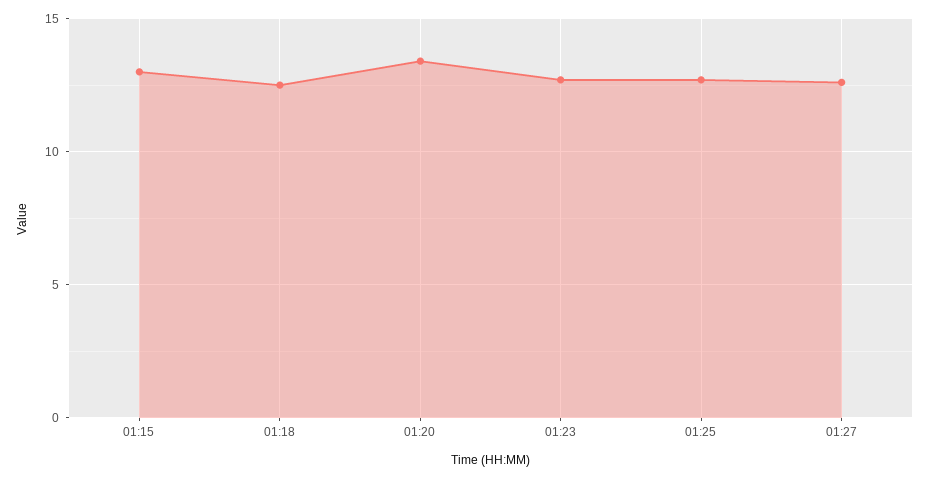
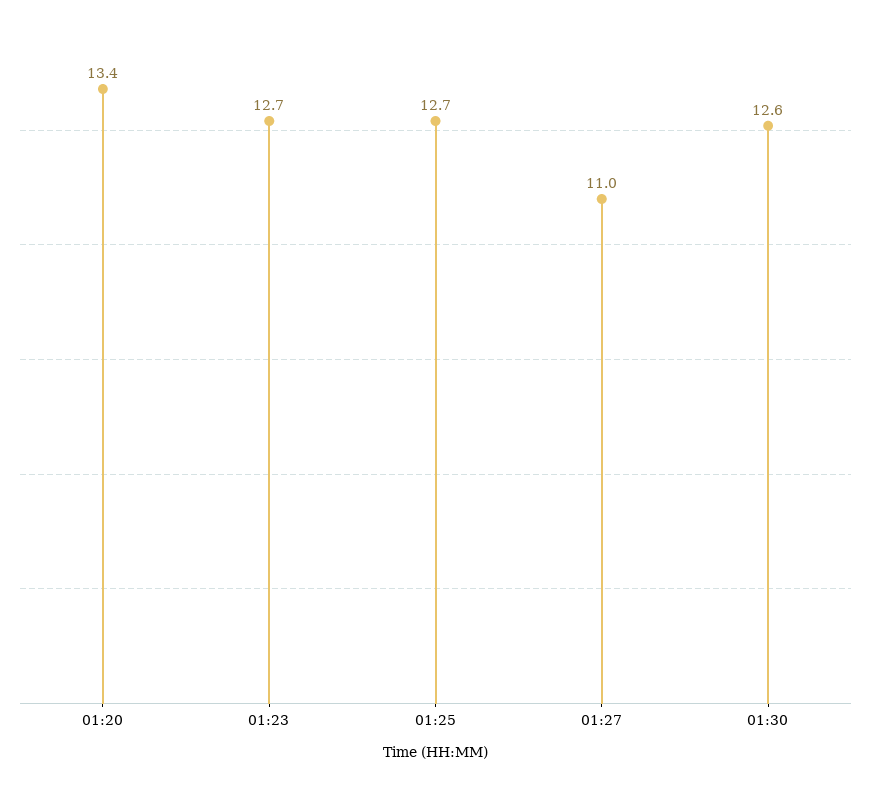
01:15: 13 -> none
01:18: 12.5 -> none
01:27: 12.5 -> 11
01:30: none -> 12.6

